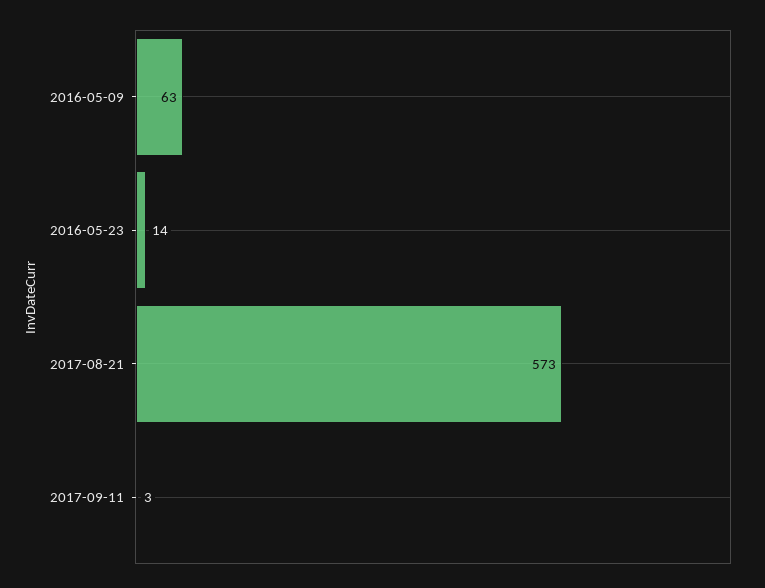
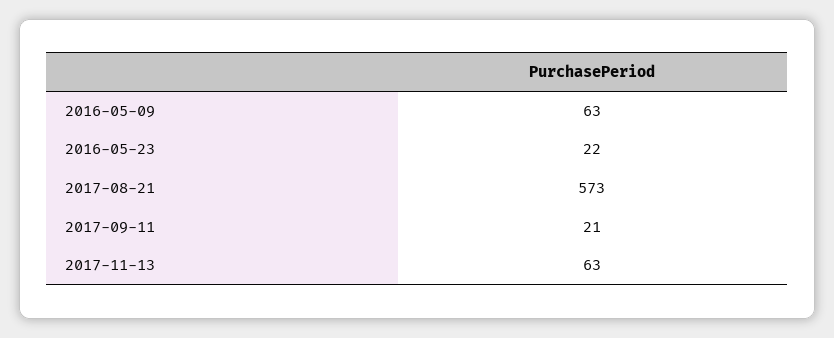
2016-05-23: 14 -> 22
2017-09-11: 3 -> 21
2017-11-13: none -> 63

